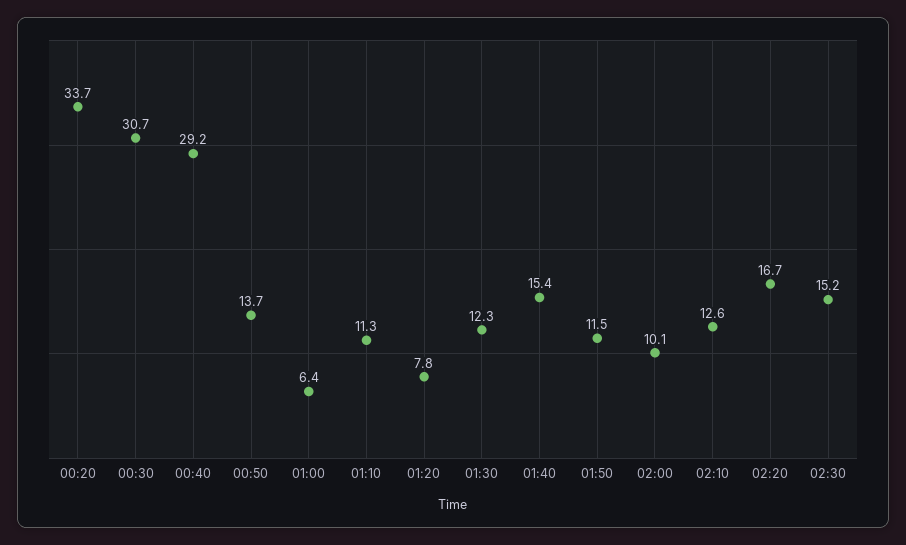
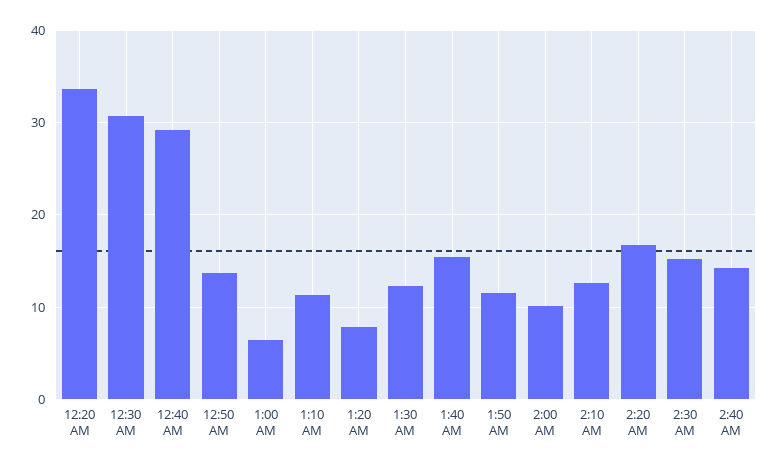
2:40 AM: none -> 14

